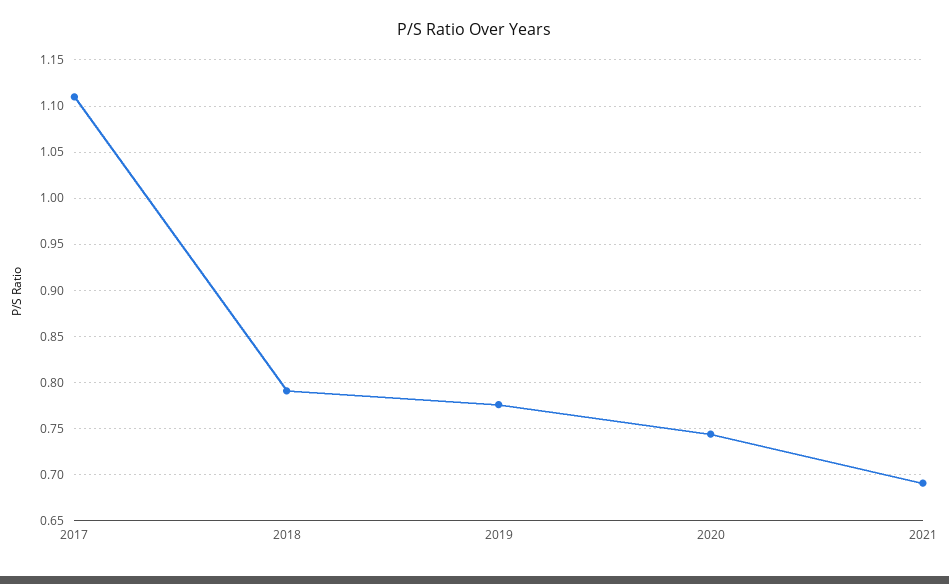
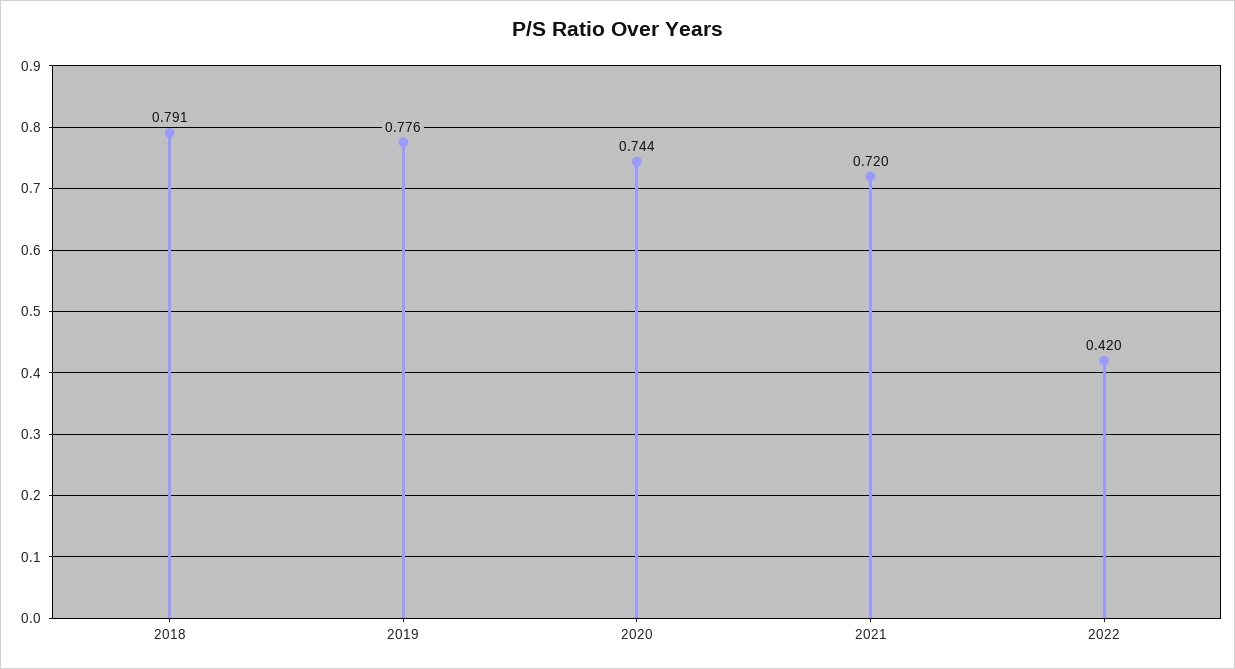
2017: 1.11 -> none
2021: 0.69 -> 0.72
2022: none -> 0.42

